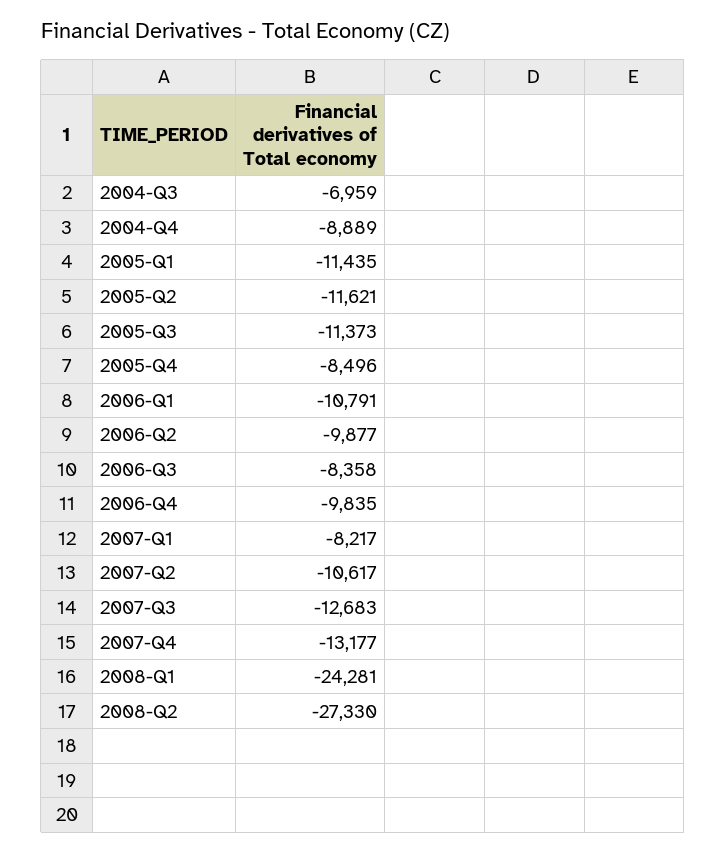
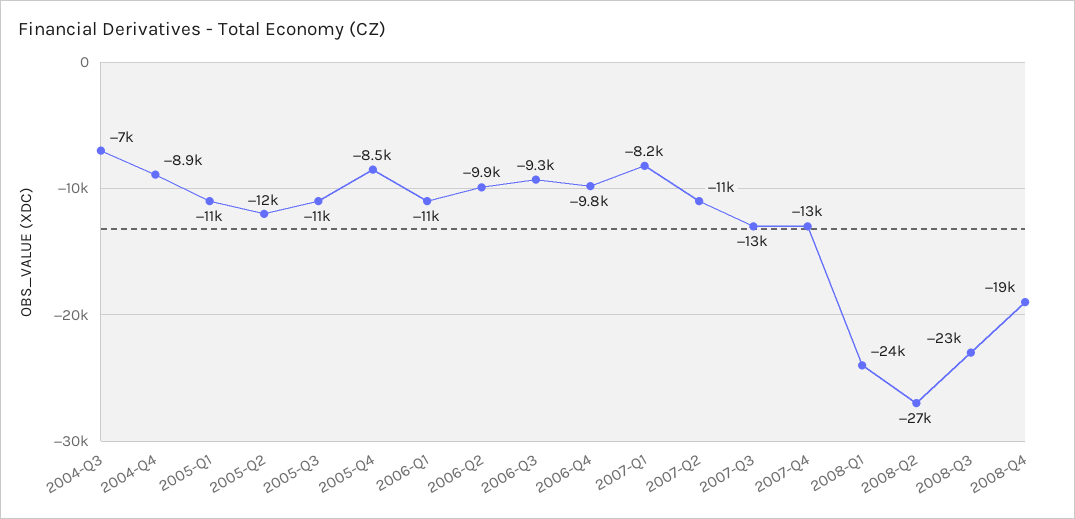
2006-Q3: -8358 -> -9300
2008-Q3: none -> -23000
2008-Q4: none -> -19000

